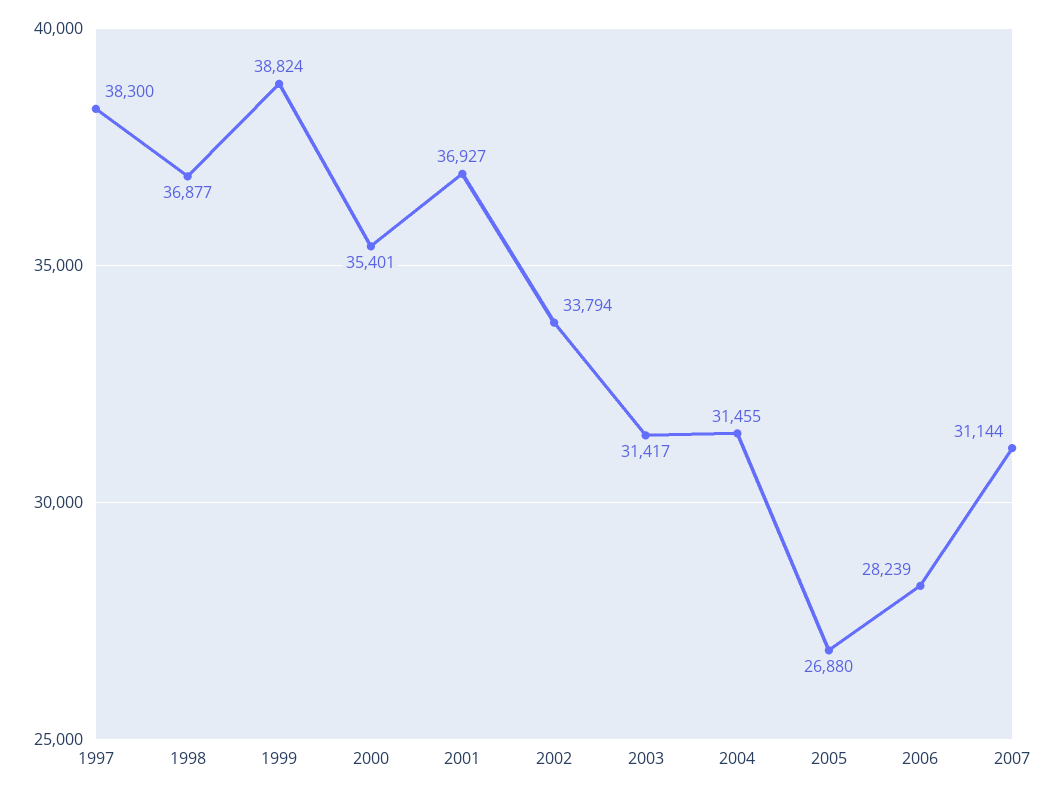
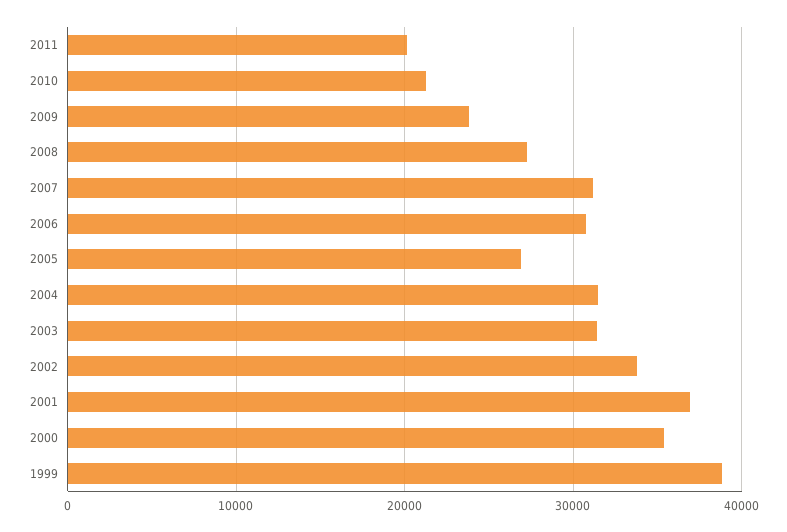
1997: 38300 -> none
1998: 36877 -> none
2006: 28239 -> 31000
2011: none -> 20000
2010: none -> 21000
2009: none -> 24000
2008: none -> 27000

